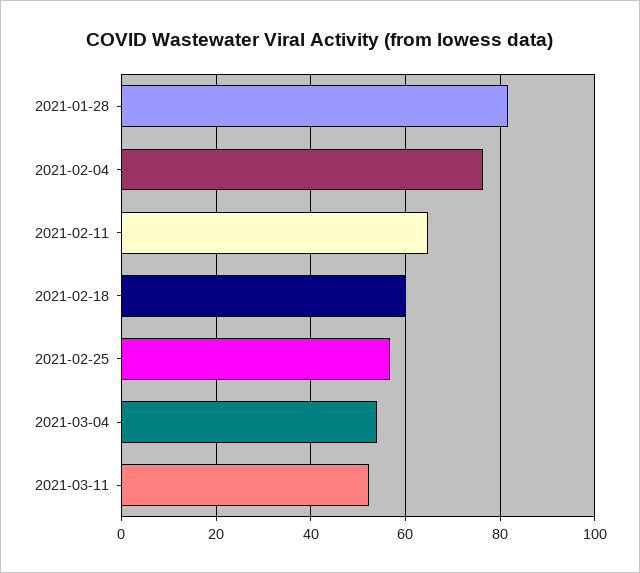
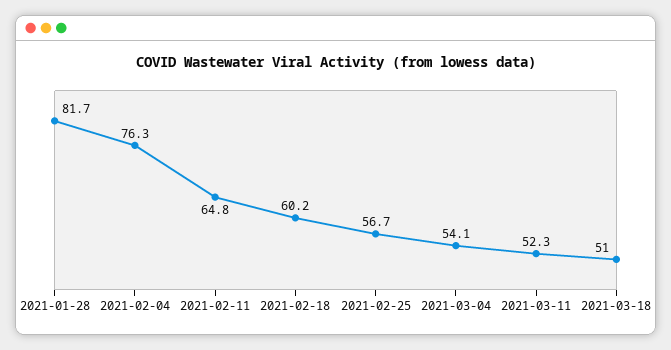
2021-03-18: none -> 51

